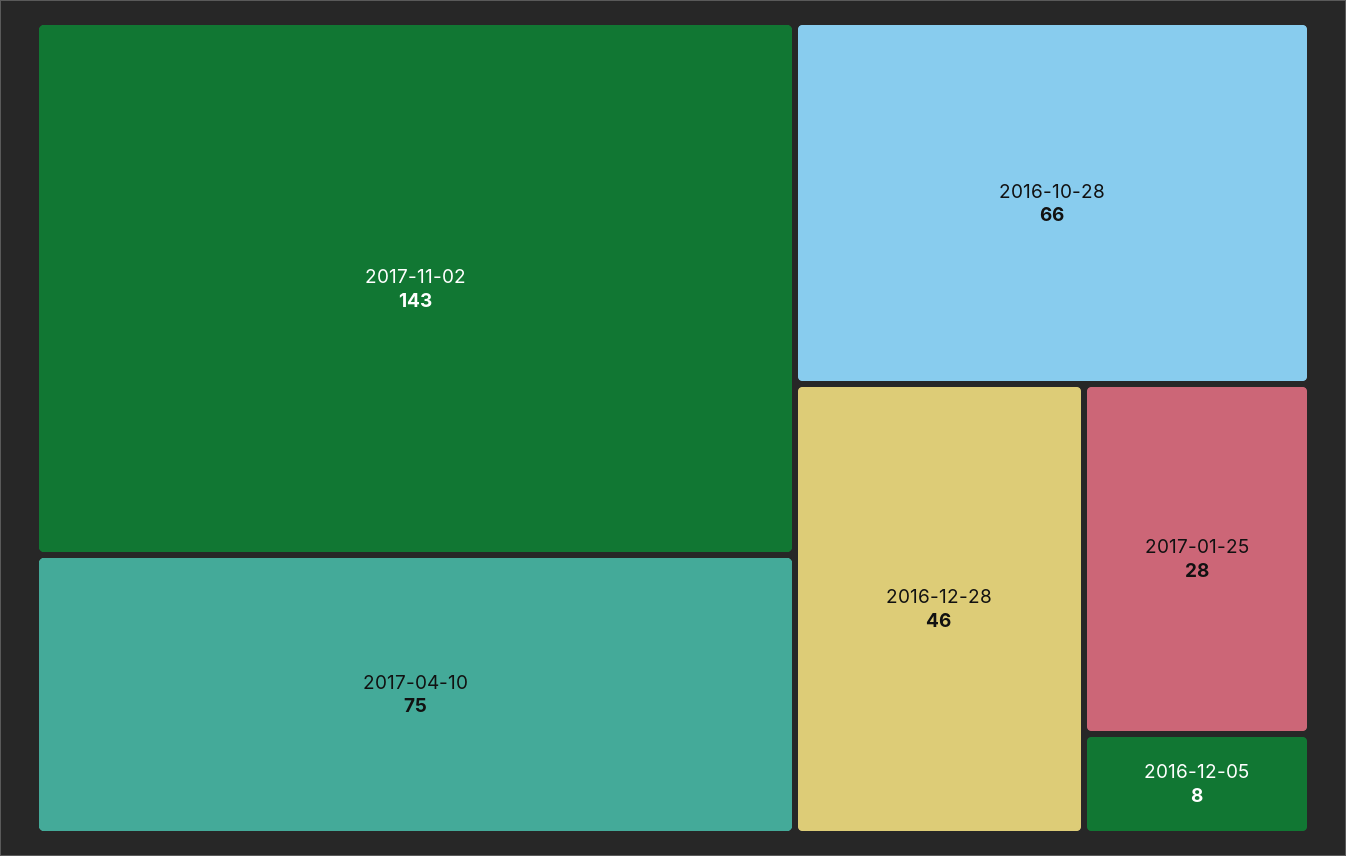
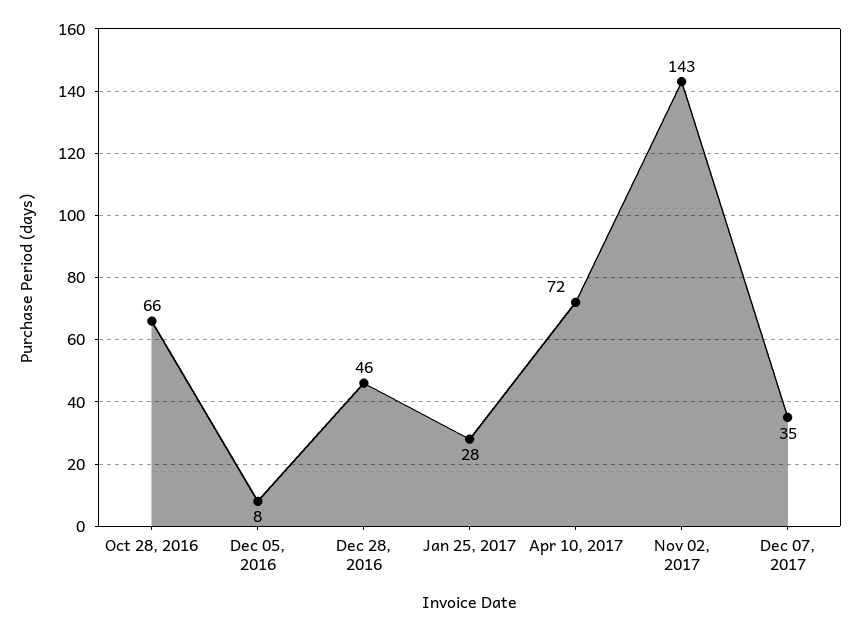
2017-04-10: 75 -> 72
Dec 07, 2017: none -> 35

